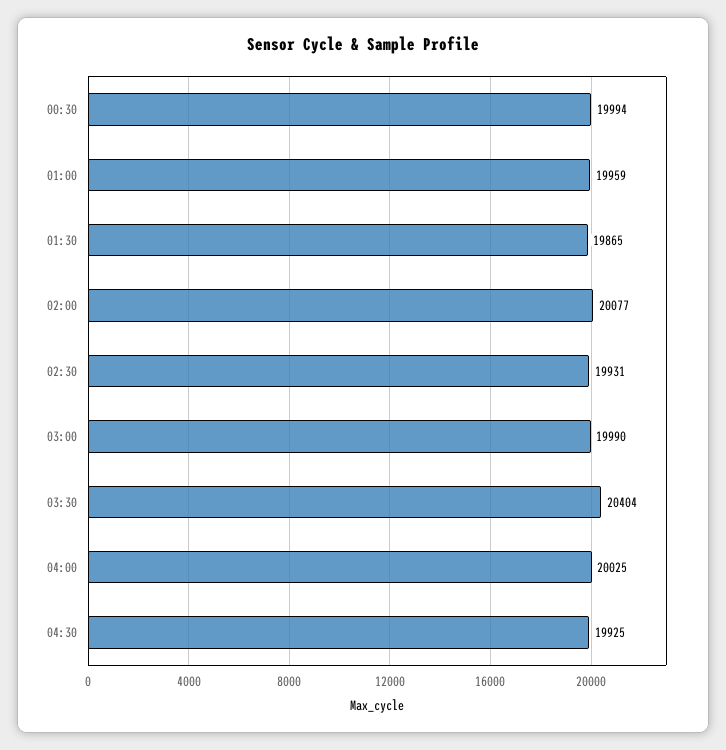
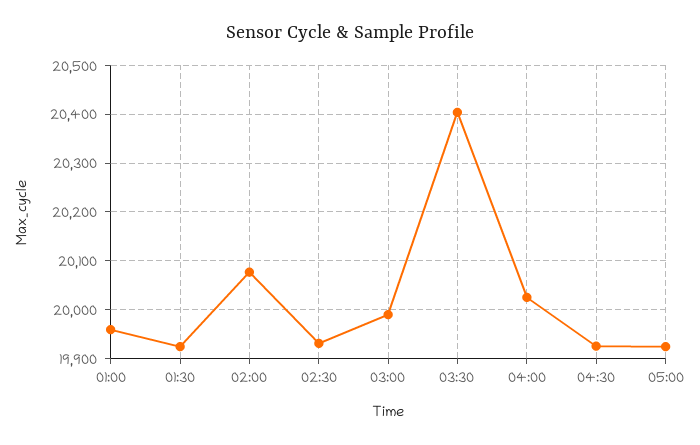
00:30: 19994 -> none
01:30: 19865 -> 19920
05:00: none -> 19920

